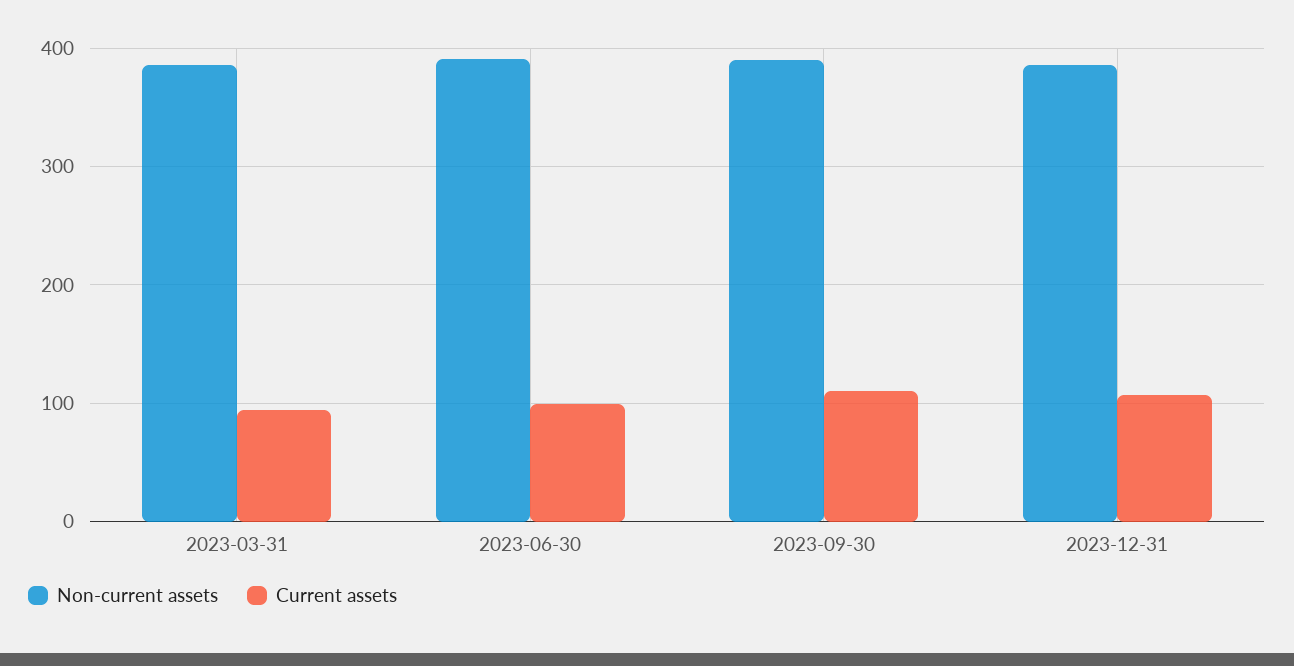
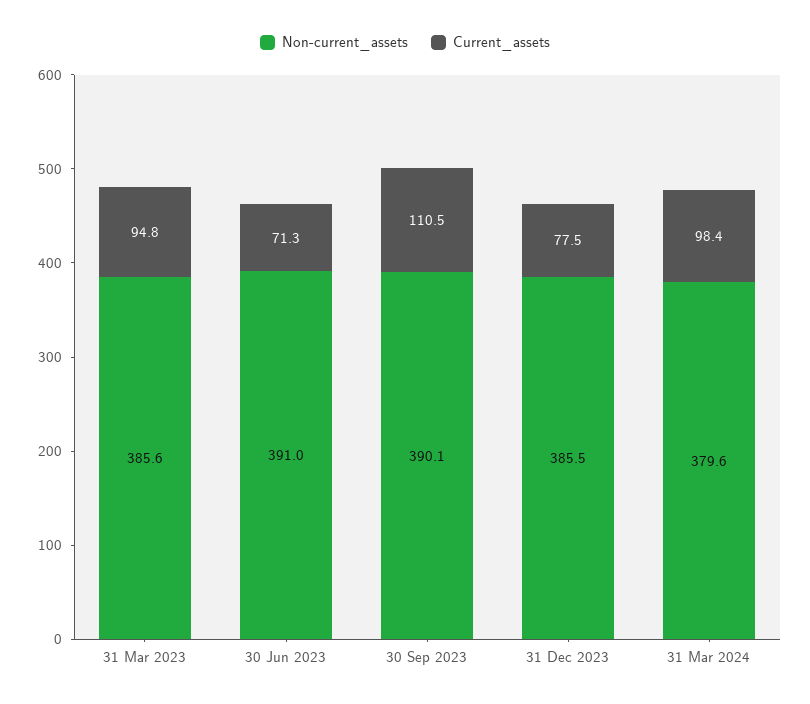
Current assets, 2023-06-30: 100 -> 71.3
Current assets, 2023-12-31: 110 -> 77.5
Non-current assets, 31 Mar 2024: none -> 379.6
Current assets, 31 Mar 2024: none -> 98.4

